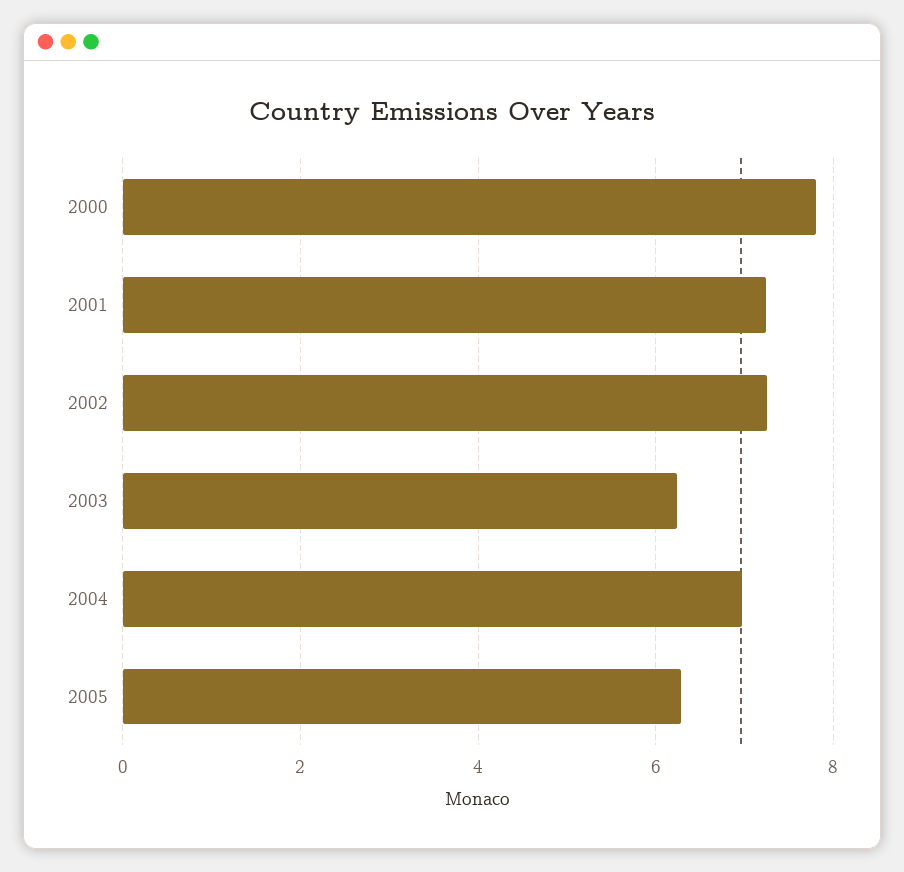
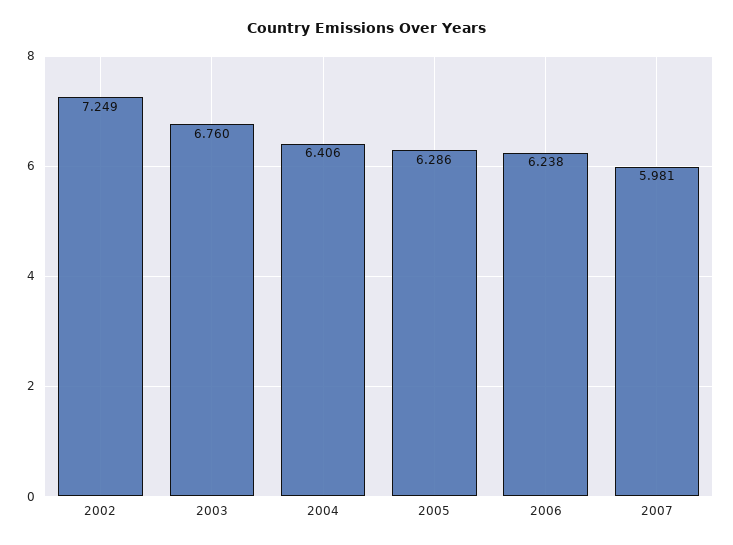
2000: 7.8 -> none
2001: 7.2 -> none
2003: 6.2 -> 6.76
2004: 7 -> 6.406
2006: none -> 6.238
2007: none -> 5.981

